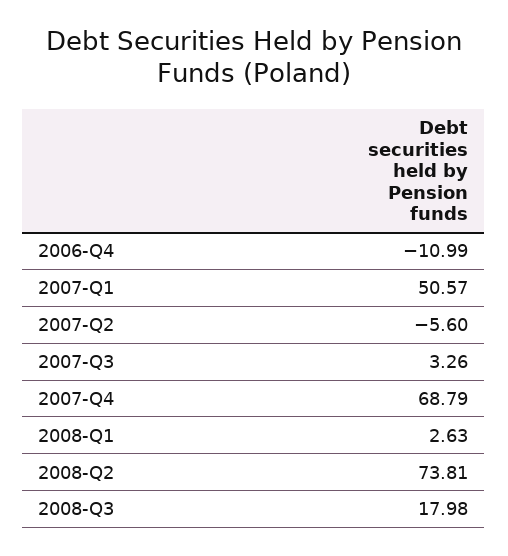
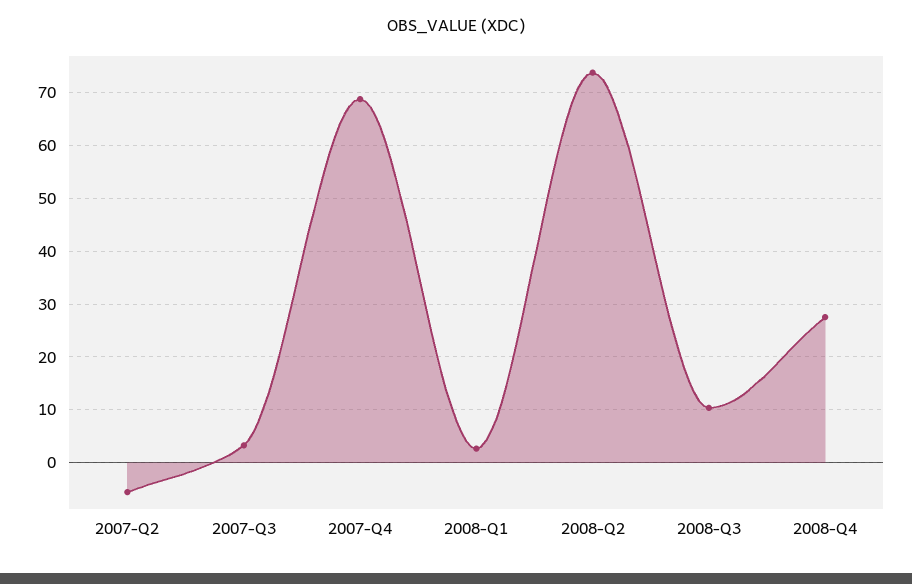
2006-Q4: -10.99 -> none
2007-Q1: 50.57 -> none
2008-Q3: 17.98 -> 10
2008-Q4: none -> 28

